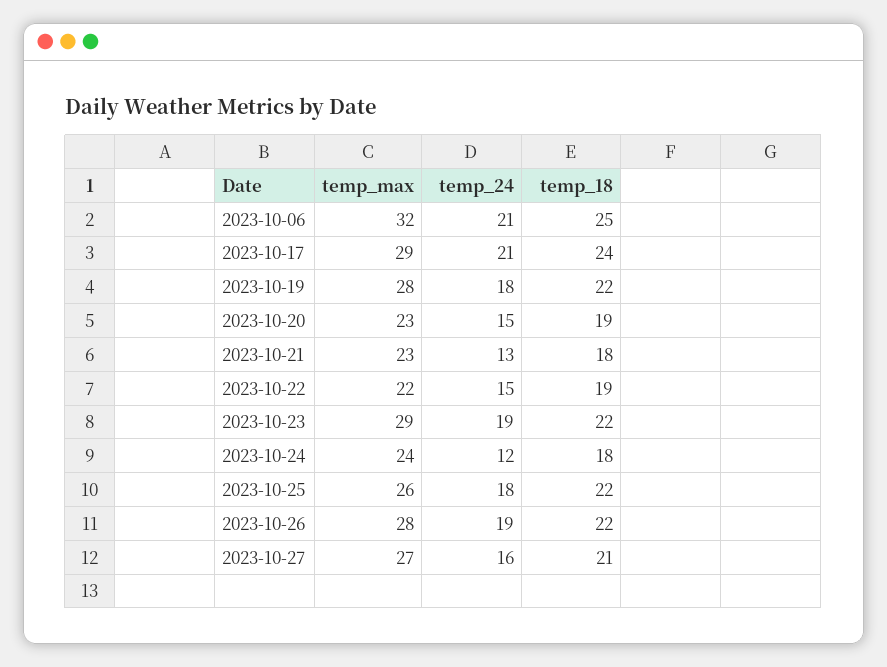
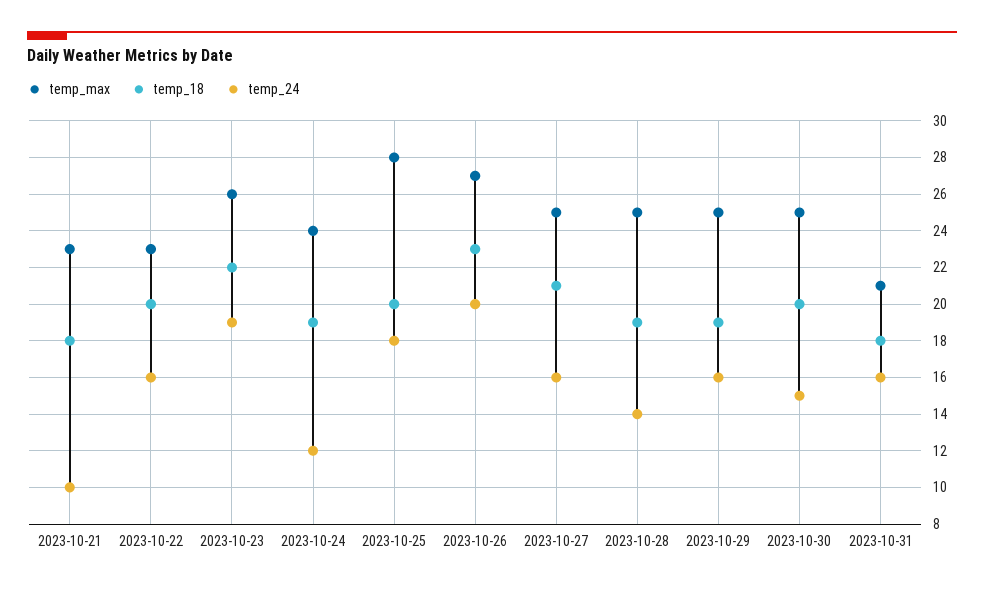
temp_max, 2023-10-06: 32 -> none
temp_24, 2023-10-06: 21 -> none
temp_18, 2023-10-06: 25 -> none
temp_max, 2023-10-17: 29 -> none
temp_24, 2023-10-17: 21 -> none
temp_18, 2023-10-17: 24 -> none
temp_max, 2023-10-19: 28 -> none
temp_24, 2023-10-19: 18 -> none
temp_18, 2023-10-19: 22 -> none
temp_max, 2023-10-20: 23 -> none
temp_24, 2023-10-20: 15 -> none
temp_18, 2023-10-20: 19 -> none
temp_24, 2023-10-21: 13 -> 10
temp_max, 2023-10-22: 22 -> 23
temp_24, 2023-10-22: 15 -> 16
temp_18, 2023-10-22: 19 -> 20
temp_max, 2023-10-23: 29 -> 26
temp_18, 2023-10-24: 18 -> 19
temp_max, 2023-10-25: 26 -> 28
temp_18, 2023-10-25: 22 -> 20
temp_max, 2023-10-26: 28 -> 27
temp_24, 2023-10-26: 19 -> 20
temp_18, 2023-10-26: 22 -> 23
temp_max, 2023-10-27: 27 -> 25
temp_max, 2023-10-28: none -> 25
temp_18, 2023-10-28: none -> 19
temp_24, 2023-10-28: none -> 14
temp_max, 2023-10-29: none -> 25
temp_18, 2023-10-29: none -> 19
temp_24, 2023-10-29: none -> 16
temp_max, 2023-10-30: none -> 25
temp_18, 2023-10-30: none -> 20
temp_24, 2023-10-30: none -> 15
temp_max, 2023-10-31: none -> 21
temp_18, 2023-10-31: none -> 18
temp_24, 2023-10-31: none -> 16

